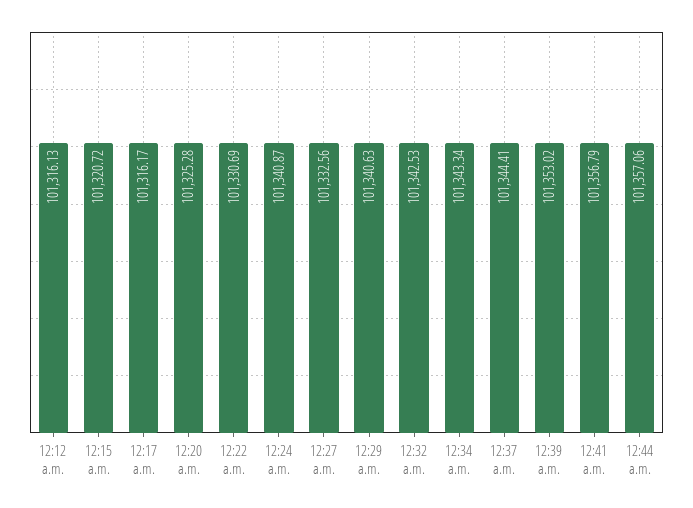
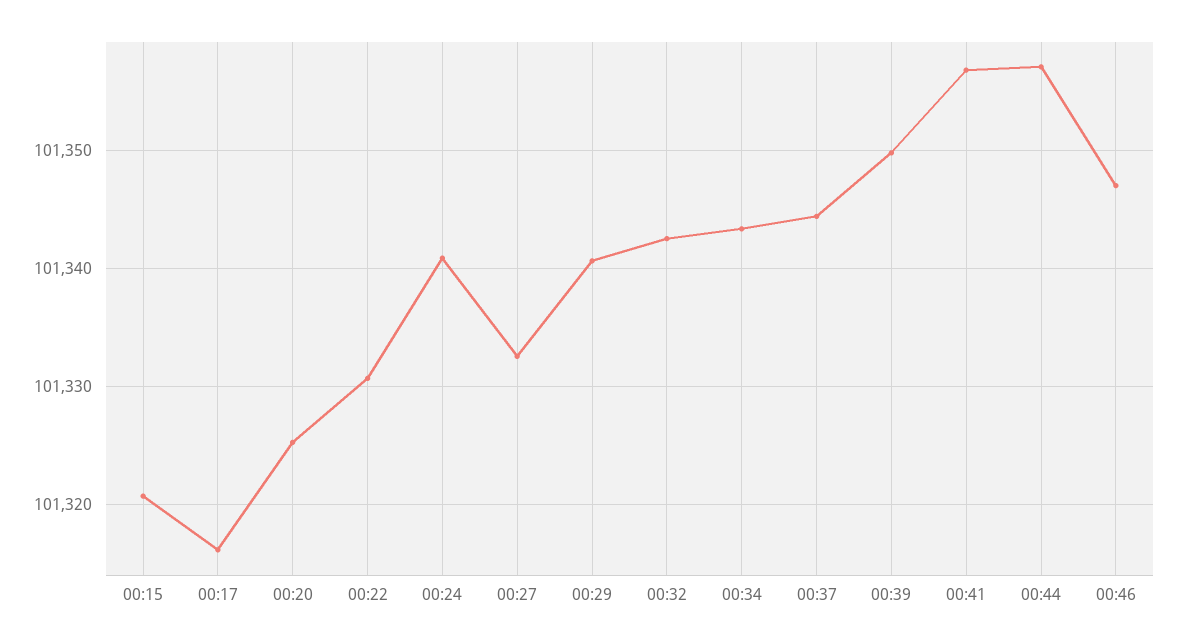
12:12 a.m.: 101316.13 -> none
12:39 a.m.: 101353.02 -> 101350
00:46: none -> 101347

